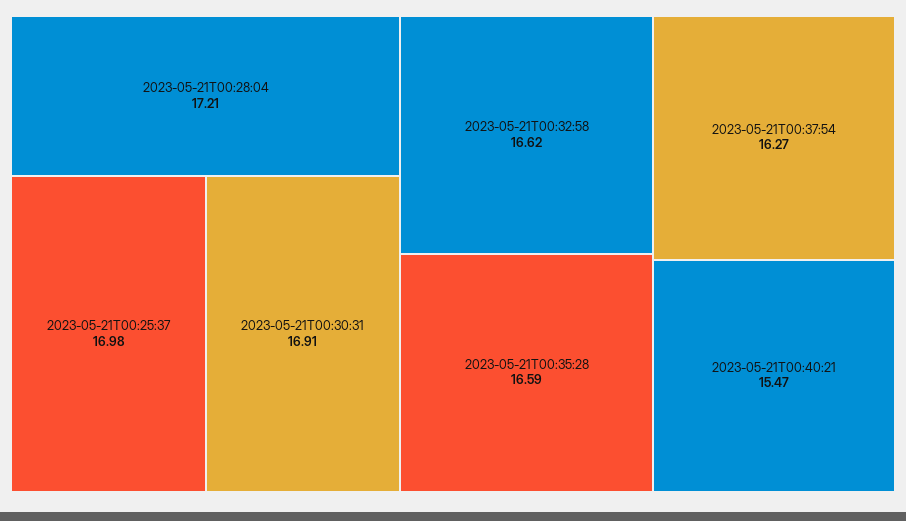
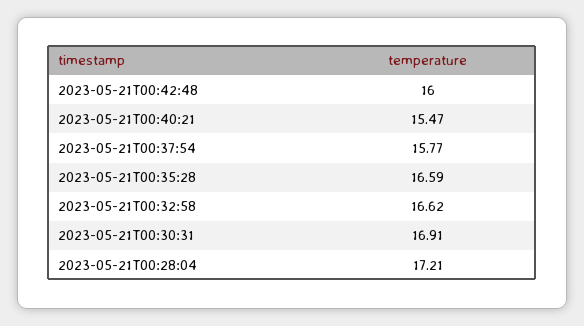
2023-05-21T00:25:37: 16.98 -> none
2023-05-21T00:37:54: 16.27 -> 15.77
2023-05-21T00:42:48: none -> 16

